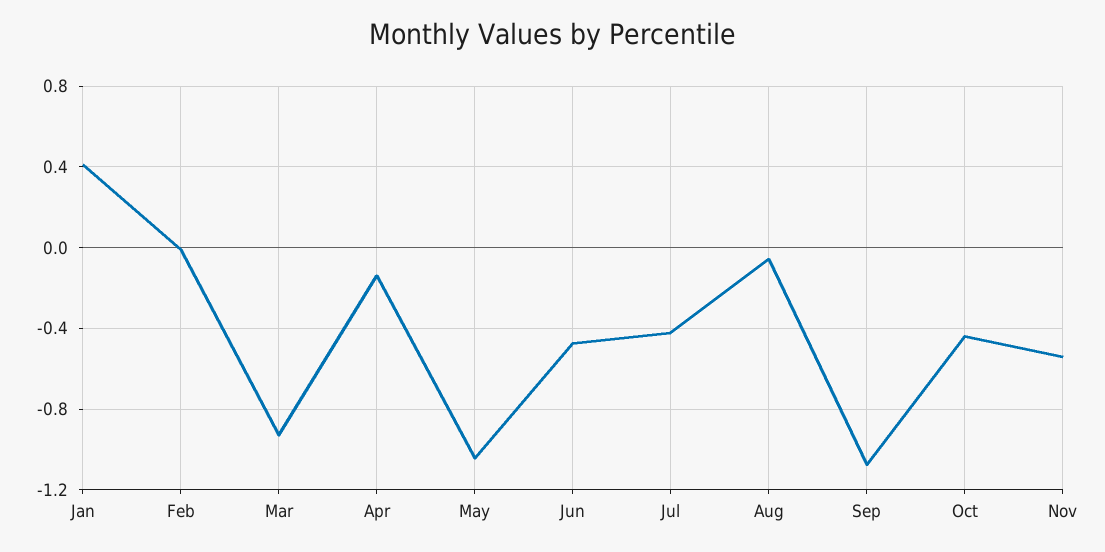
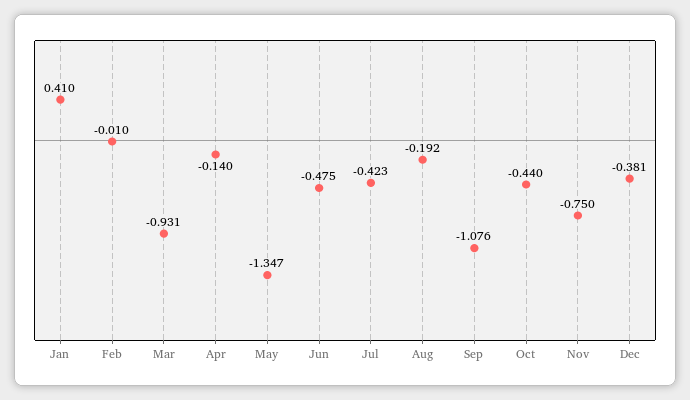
May: -1.05 -> -1.347
Aug: -0.05 -> -0.192
Nov: -0.55 -> -0.75
Dec: none -> -0.381

